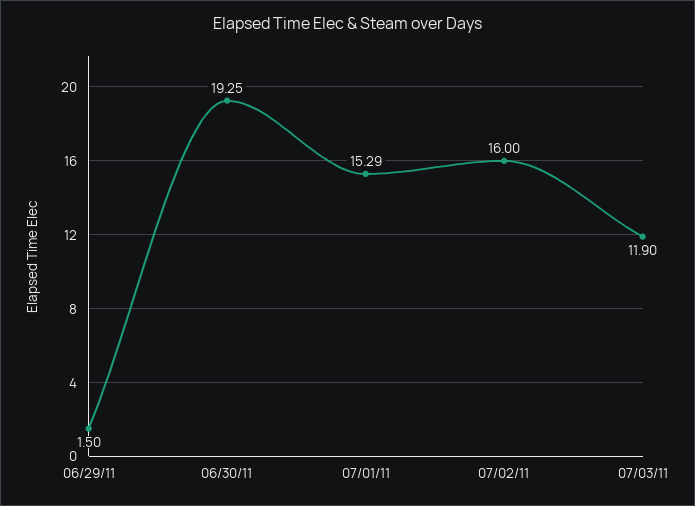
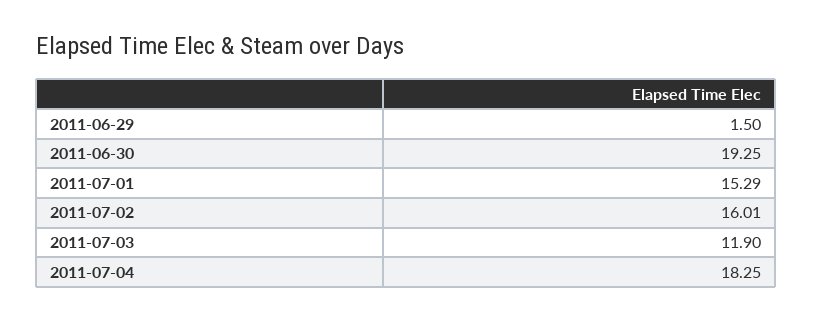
07/02/11: 16 -> 16.01
2011-07-04: none -> 18.25

